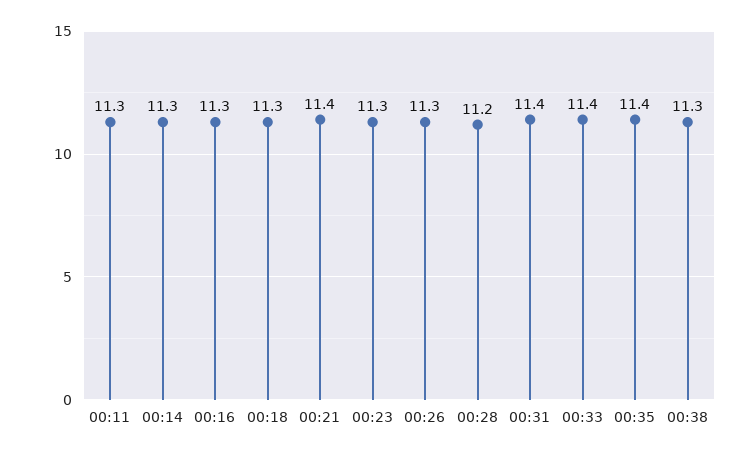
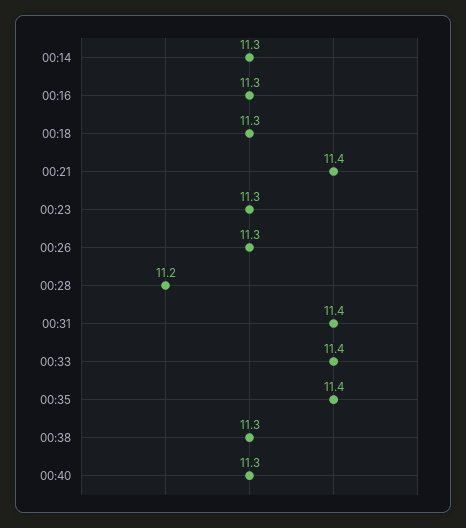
00:11: 11.3 -> none
00:40: none -> 11.3

